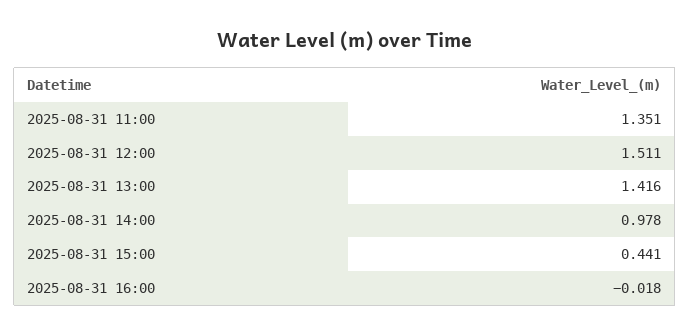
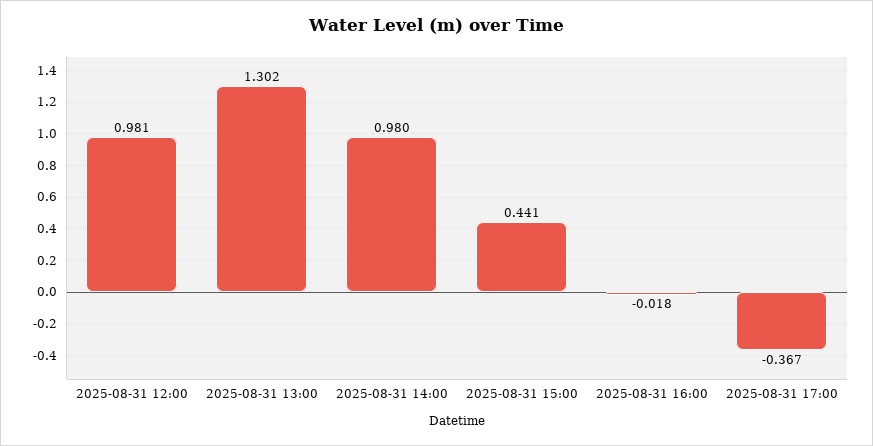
2025-08-31 11:00: 1.351 -> none
2025-08-31 12:00: 1.511 -> 0.981
2025-08-31 13:00: 1.416 -> 1.302
2025-08-31 14:00: 0.978 -> 0.98
2025-08-31 17:00: none -> -0.367

